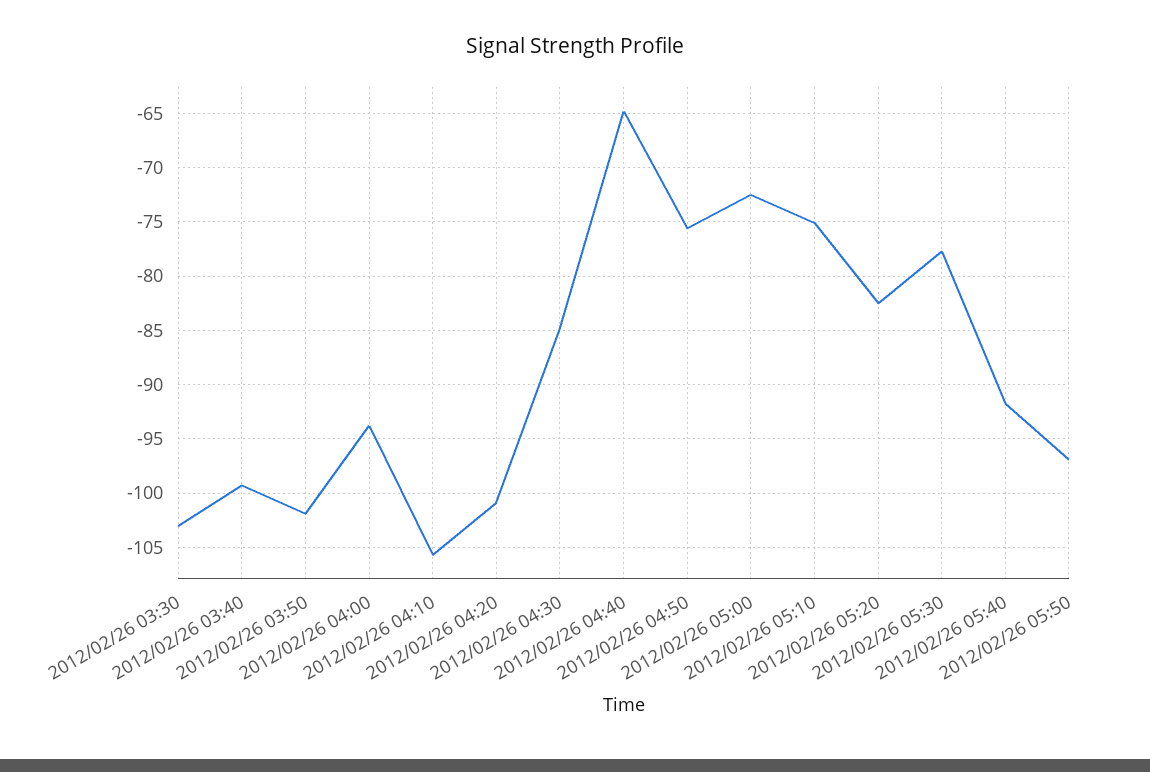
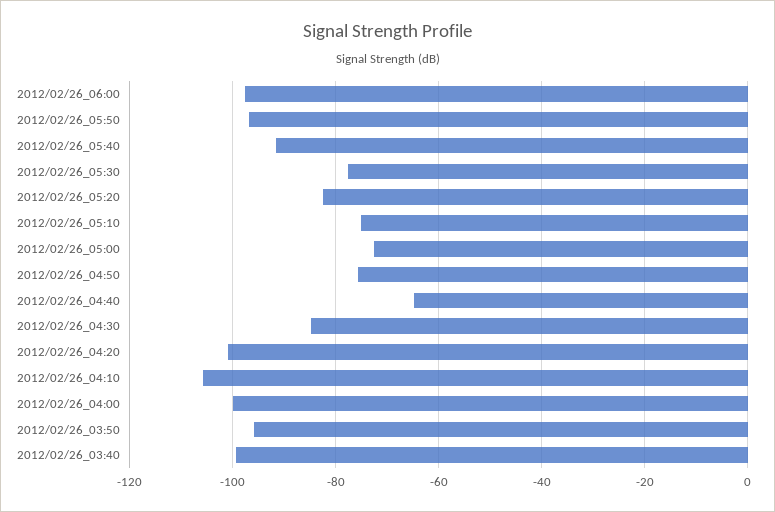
2012/02/26 03:30: -103 -> none
2012/02/26 03:50: -102 -> -96
2012/02/26 04:00: -94 -> -100
2012/02/26_06:00: none -> -98

